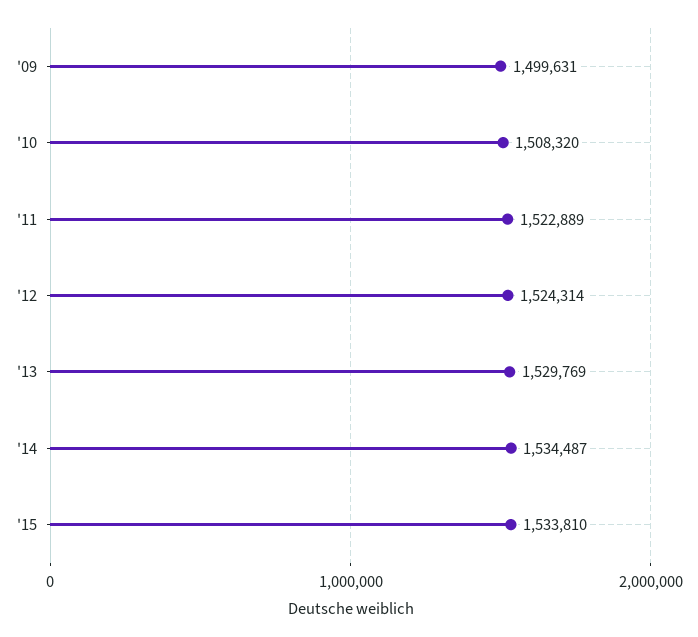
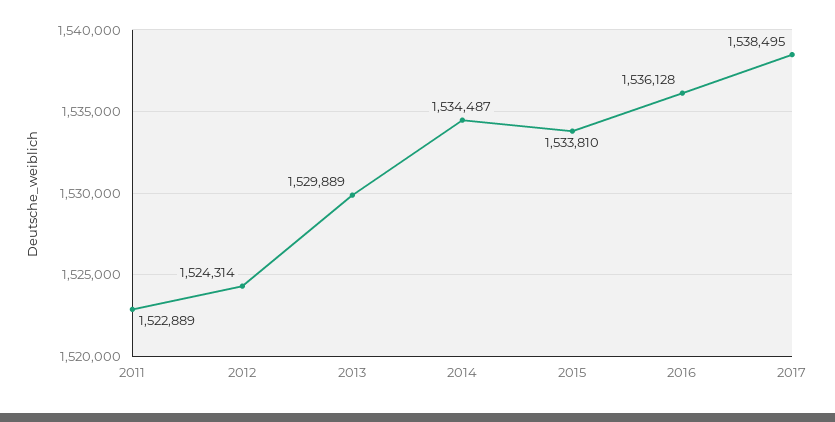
'09: 1499631 -> none
'10: 1508320 -> none
'13: 1529769 -> 1529889
2016: none -> 1536128
2017: none -> 1538495

